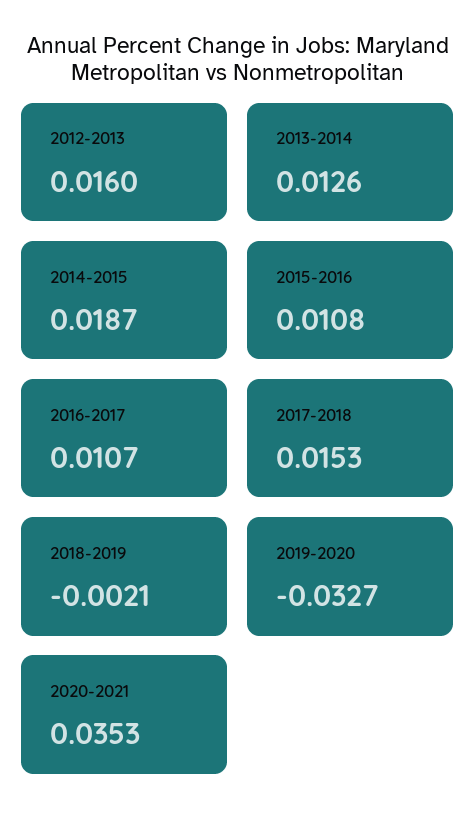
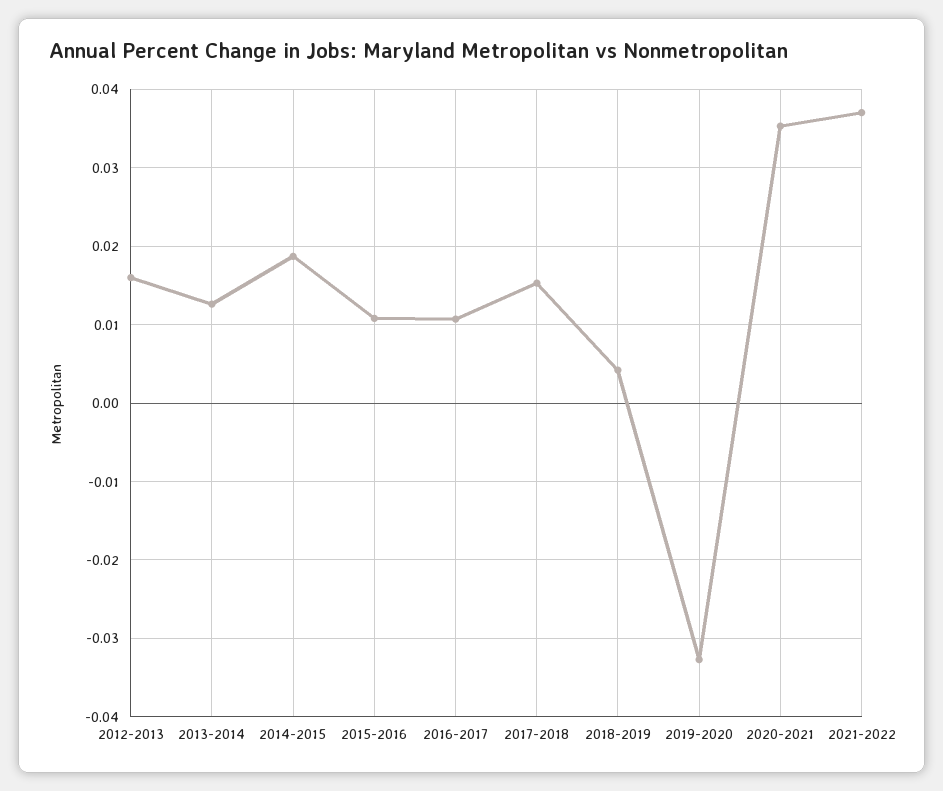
2018-2019: -0.0021 -> 0.004
2021-2022: none -> 0.037

